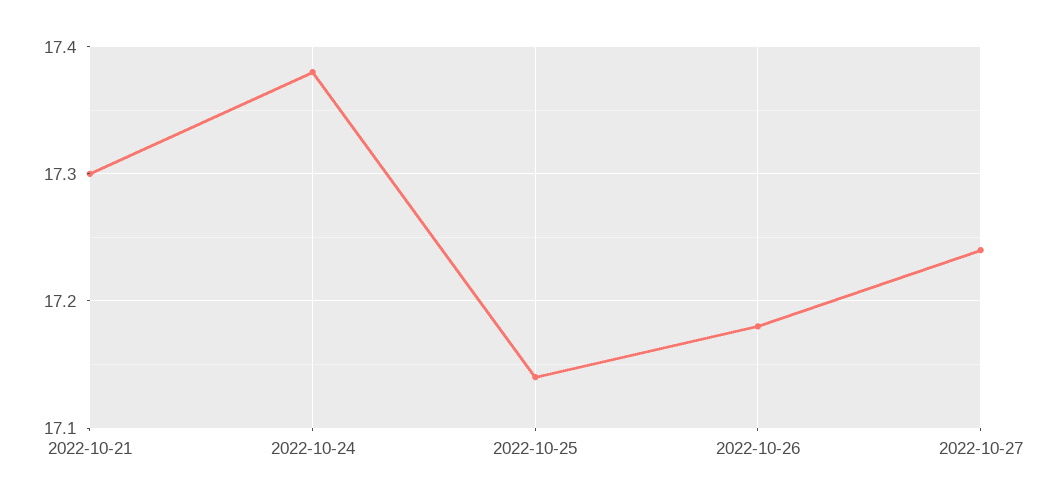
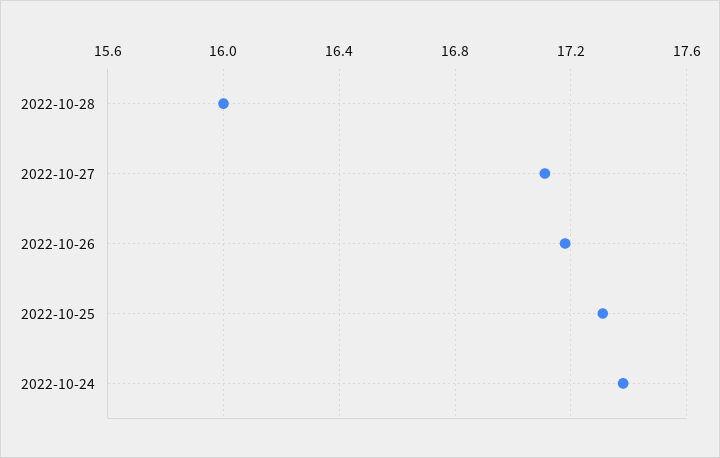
2022-10-21: 17.3 -> none
2022-10-25: 17.14 -> 17.3
2022-10-27: 17.24 -> 17.1
2022-10-28: none -> 16

